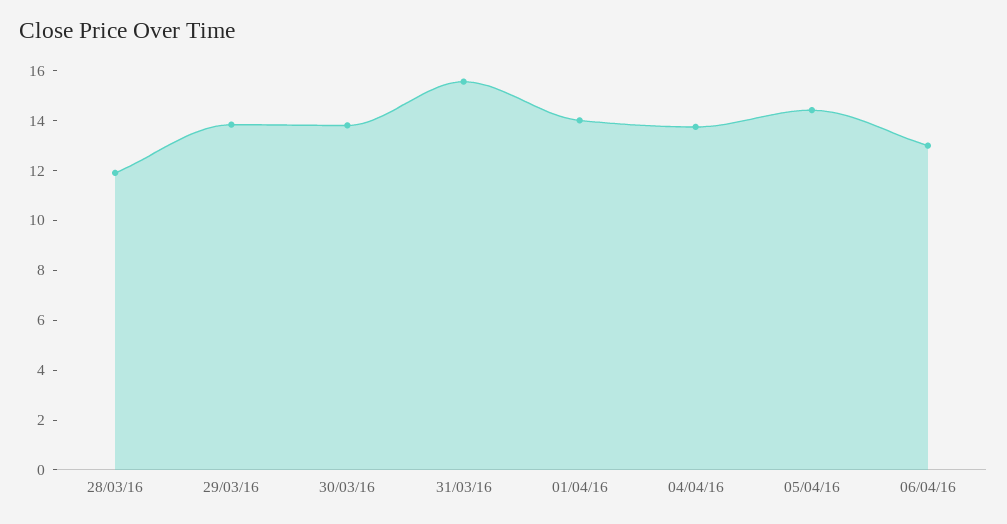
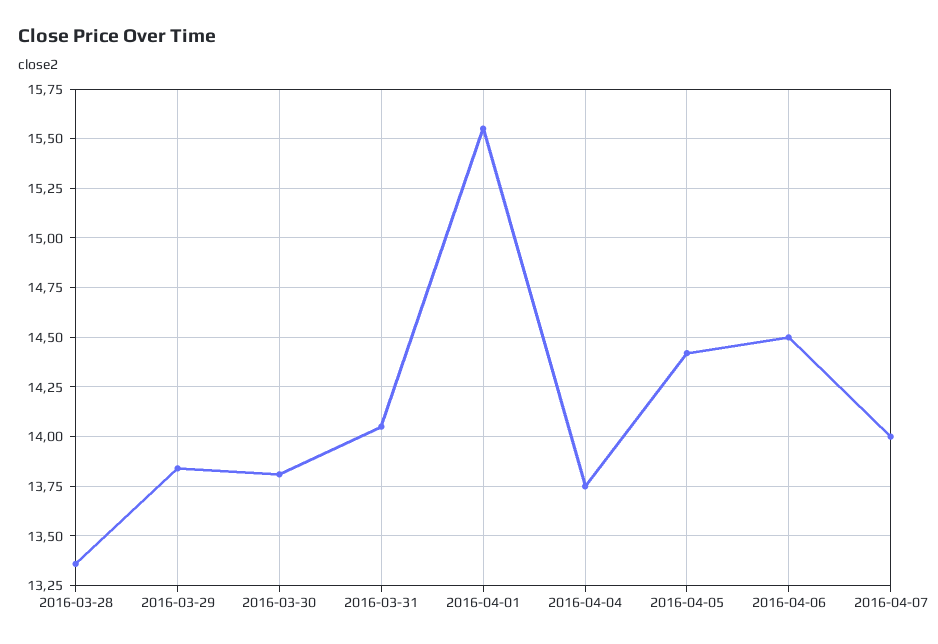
28/03/16: 12 -> 13.35
31/03/16: 15.5 -> 14.05
01/04/16: 14 -> 15.55
06/04/16: 13 -> 14.5
2016-04-07: none -> 14

